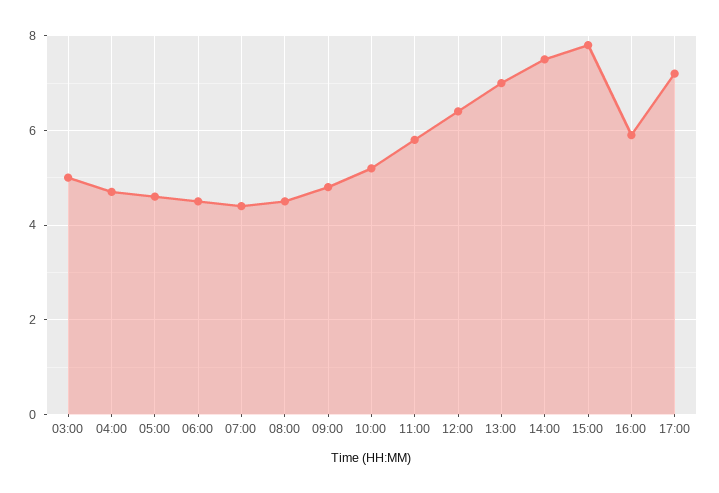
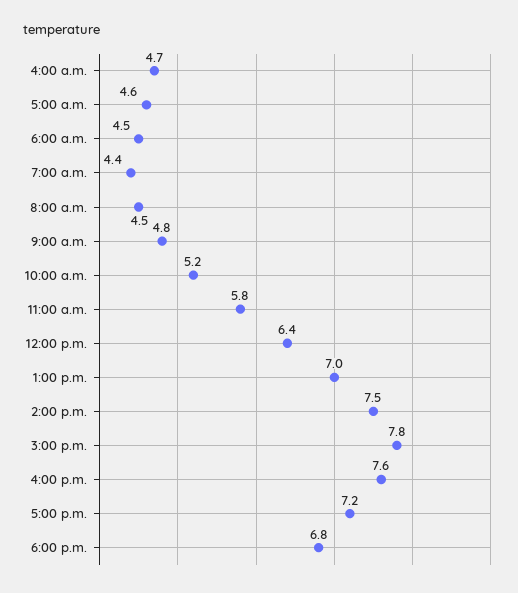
03:00: 5 -> none
16:00: 6 -> 7.6
6:00 p.m.: none -> 6.8

